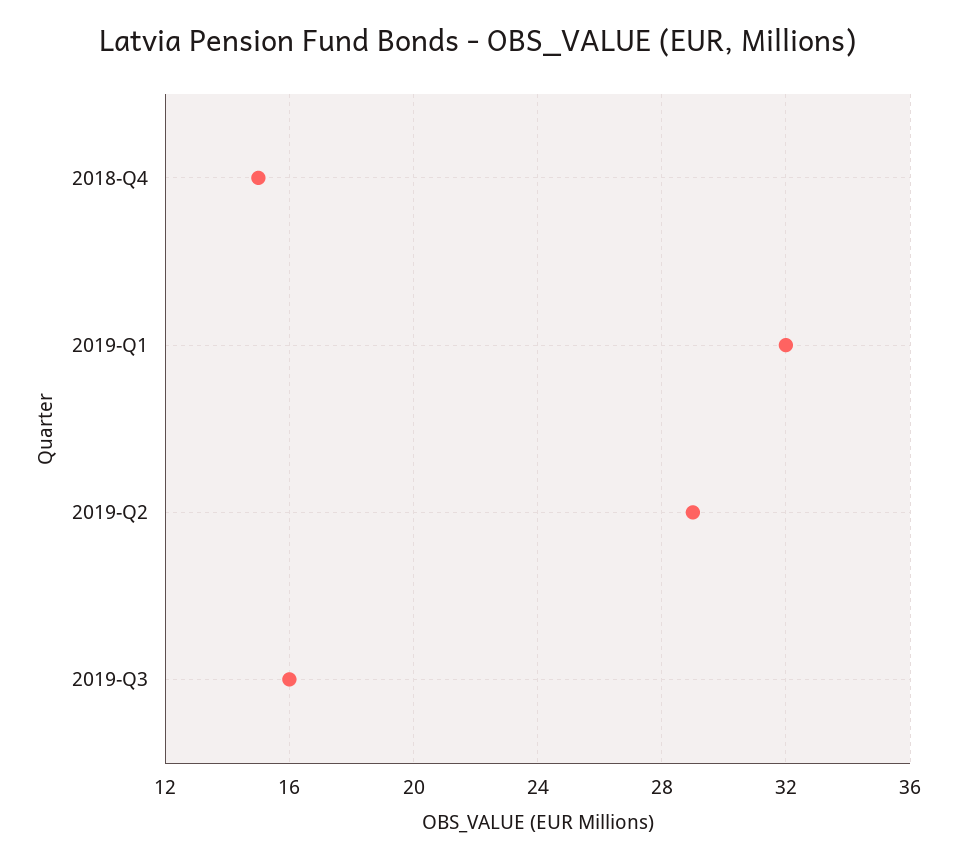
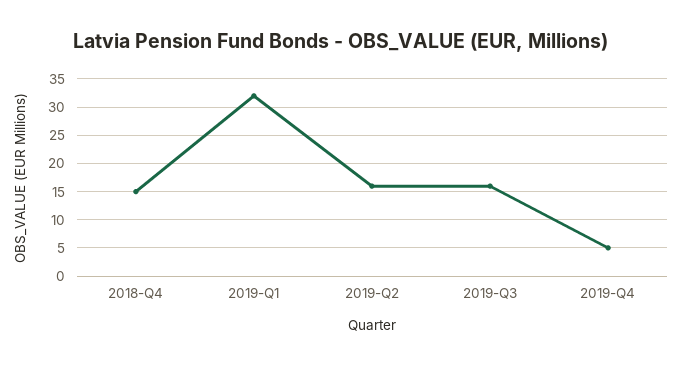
2019-Q2: 29 -> 15
2019-Q4: none -> 5

